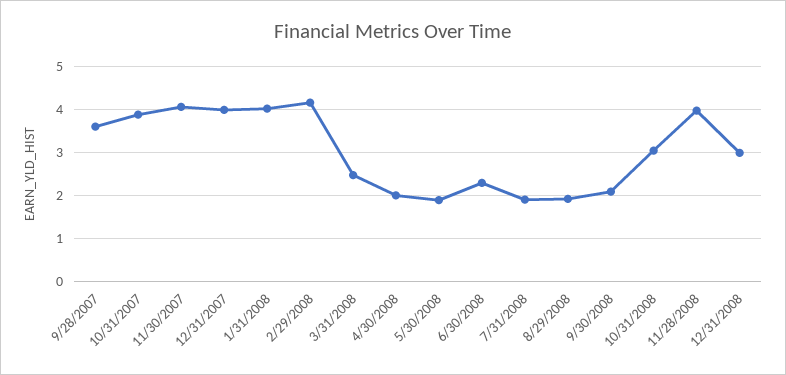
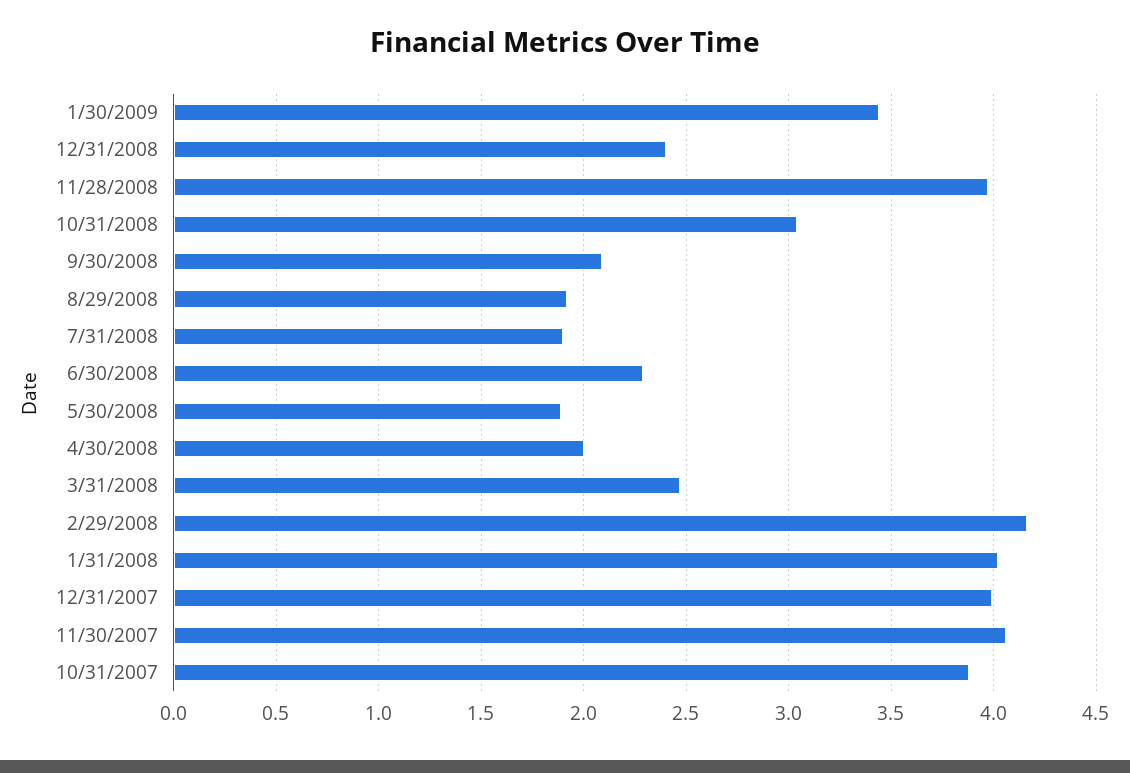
9/28/2007: 3.6 -> none
12/31/2008: 3 -> 2.4
1/30/2009: none -> 3.45

